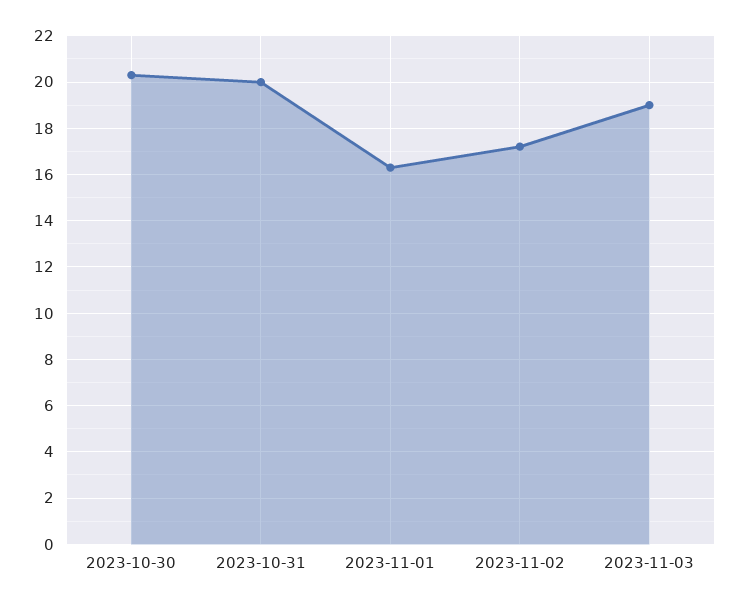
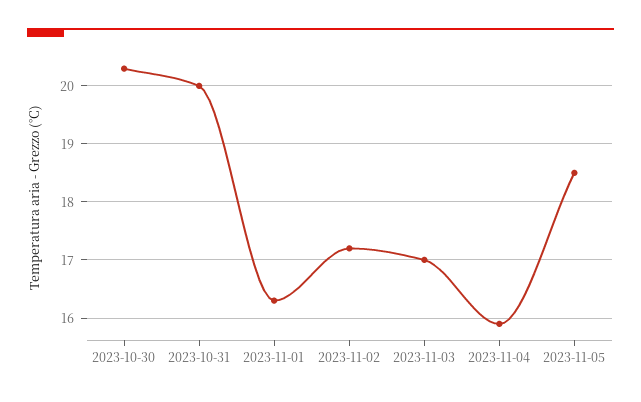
2023-11-03: 19 -> 17
2023-11-04: none -> 16
2023-11-05: none -> 18.5

